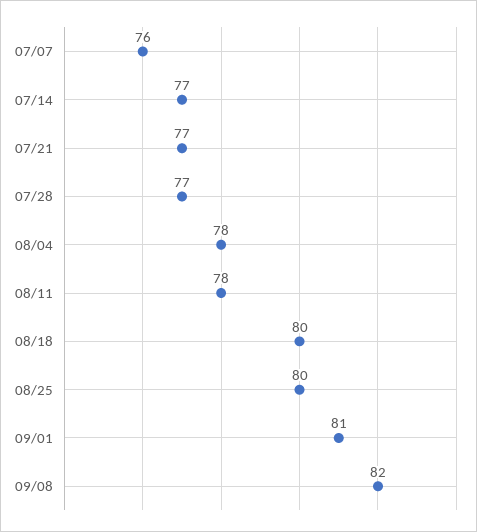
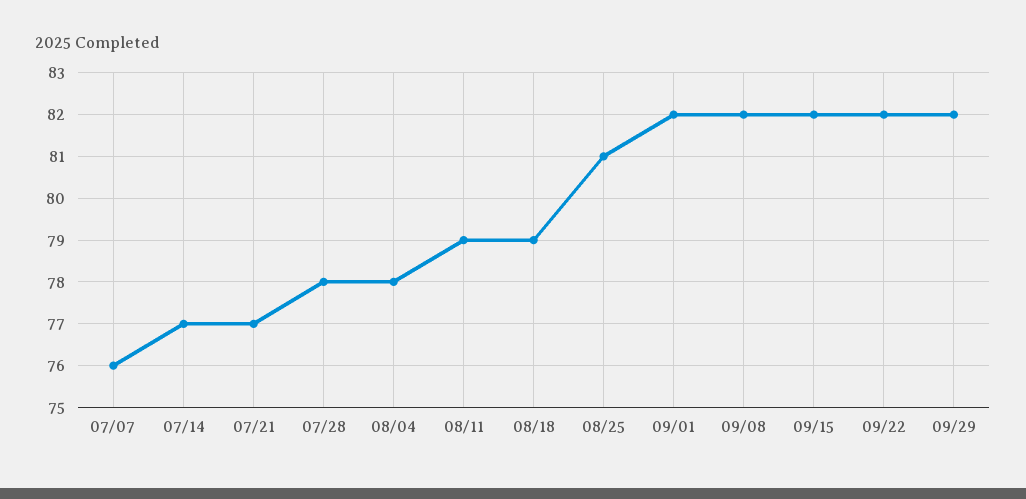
07/28: 77 -> 78
08/11: 78 -> 79
08/18: 80 -> 79
08/25: 80 -> 81
09/01: 81 -> 82
09/15: none -> 82
09/22: none -> 82
09/29: none -> 82

